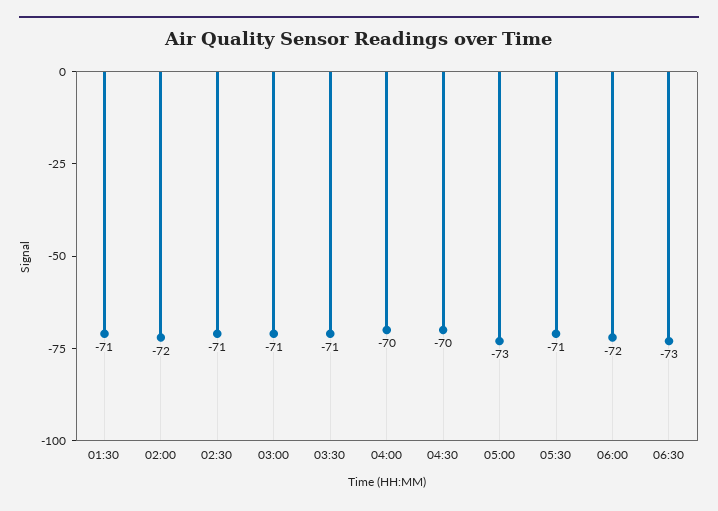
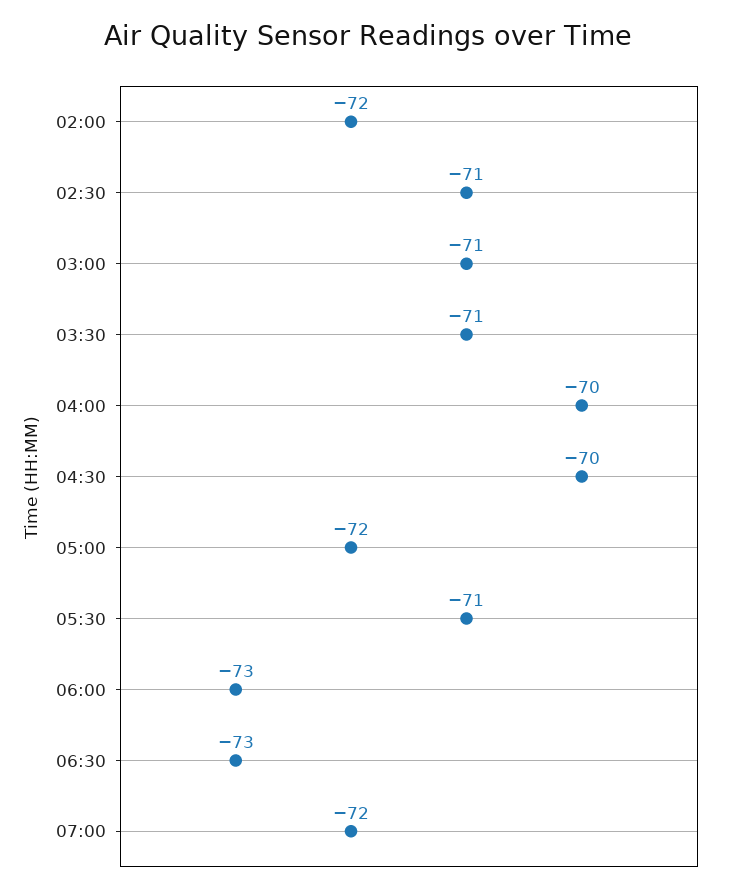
01:30: -71 -> none
05:00: -73 -> -72
06:00: -72 -> -73
07:00: none -> -72

